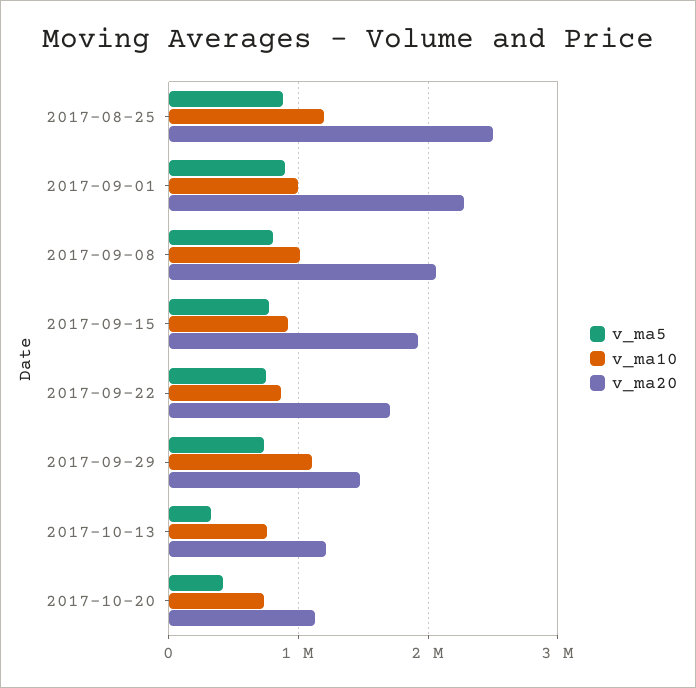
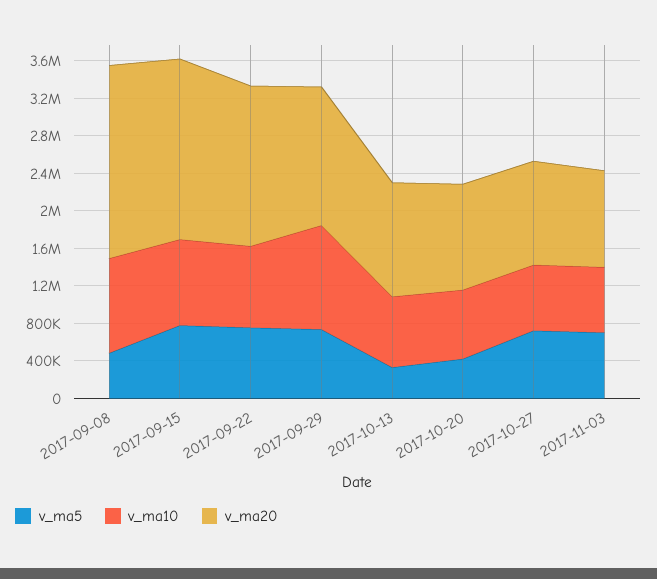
v_ma5, 2017-08-25: 900000 -> none
v_ma10, 2017-08-25: 1200000 -> none
v_ma20, 2017-08-25: 2500000 -> none
v_ma5, 2017-09-01: 900000 -> none
v_ma10, 2017-09-01: 1000000 -> none
v_ma20, 2017-09-01: 2300000 -> none
v_ma5, 2017-09-08: 800000 -> 500000
v_ma5, 2017-10-27: none -> 700000
v_ma10, 2017-10-27: none -> 700000
v_ma20, 2017-10-27: none -> 1100000
v_ma5, 2017-11-03: none -> 700000
v_ma10, 2017-11-03: none -> 700000
v_ma20, 2017-11-03: none -> 1000000

